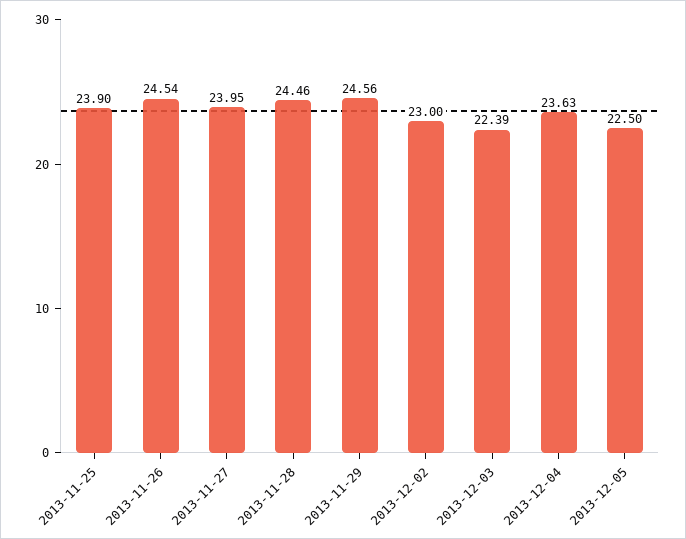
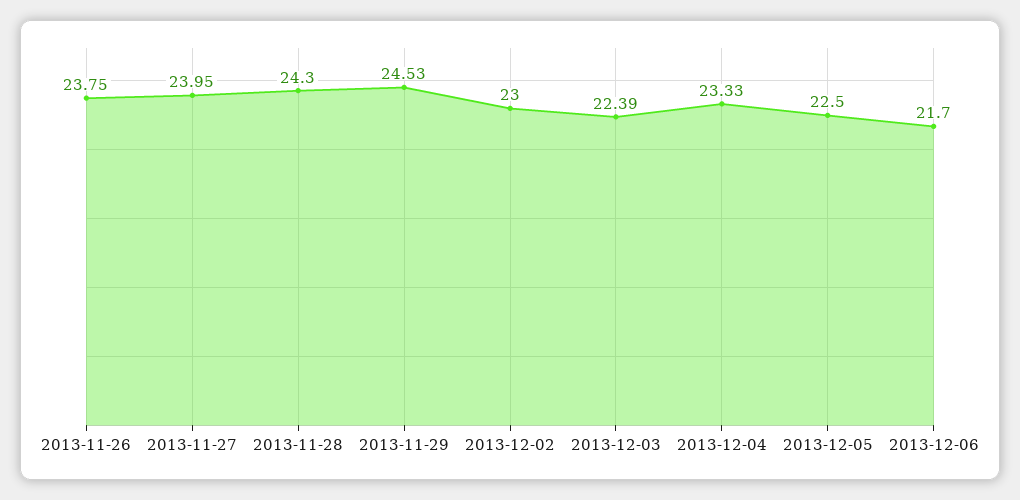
2013-11-25: 23.9 -> none
2013-11-26: 24.54 -> 23.75
2013-11-28: 24.46 -> 24.3
2013-11-29: 24.56 -> 24.53
2013-12-04: 23.63 -> 23.33
2013-12-06: none -> 21.7

